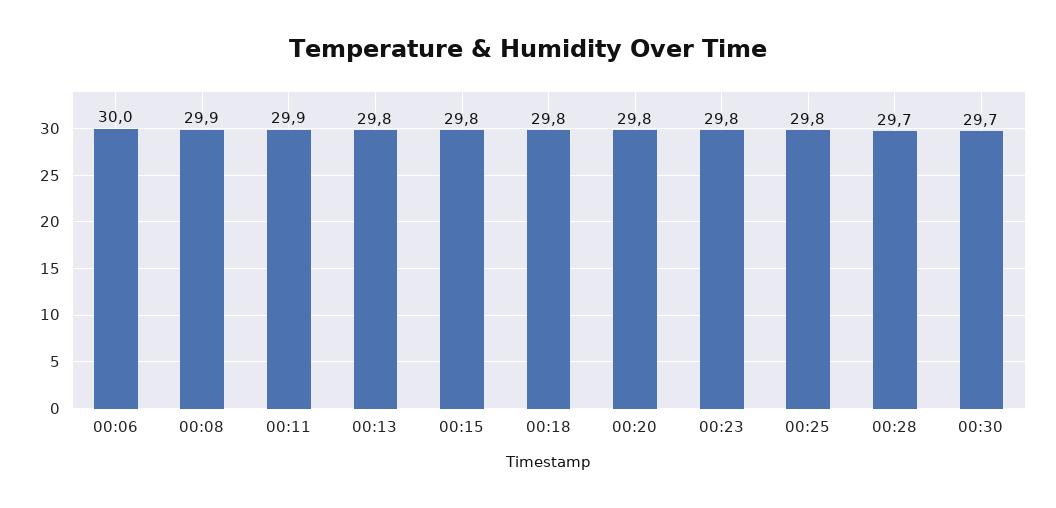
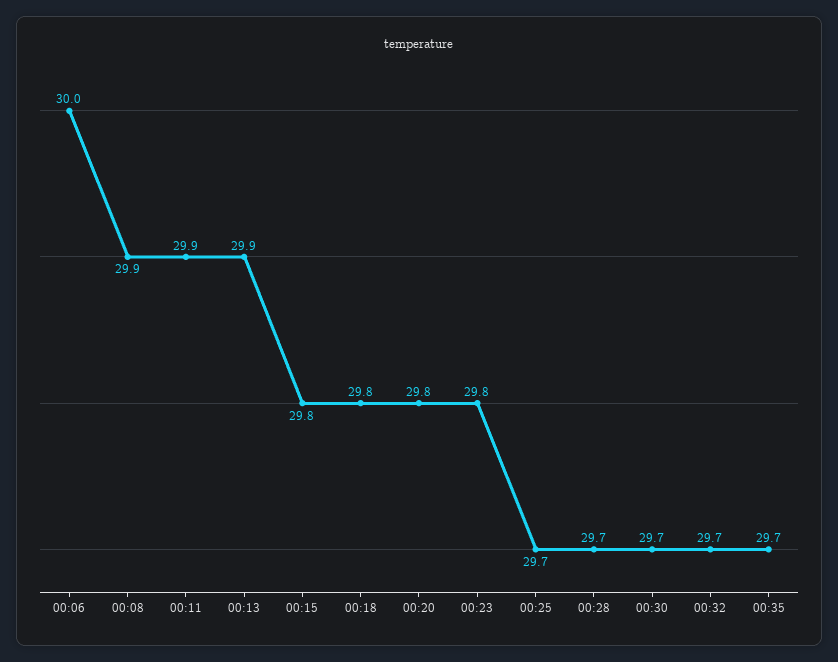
00:13: 29.8 -> 29.9
00:25: 29.8 -> 29.7
00:32: none -> 29.7
00:35: none -> 29.7

